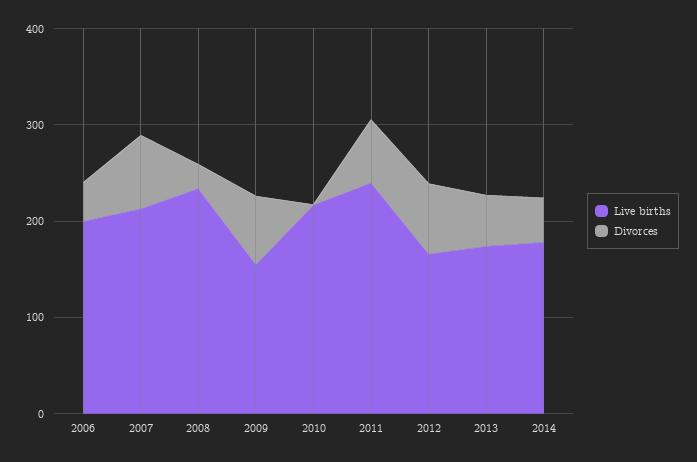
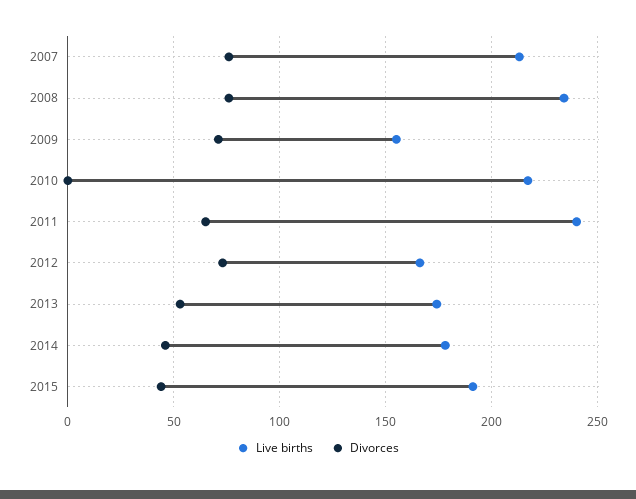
Live births, 2006: 200 -> none
Divorces, 2006: 40 -> none
Divorces, 2008: 20 -> 75
Live births, 2015: none -> 190
Divorces, 2015: none -> 45

